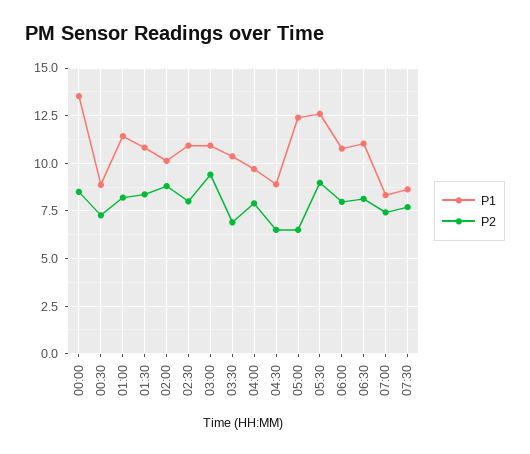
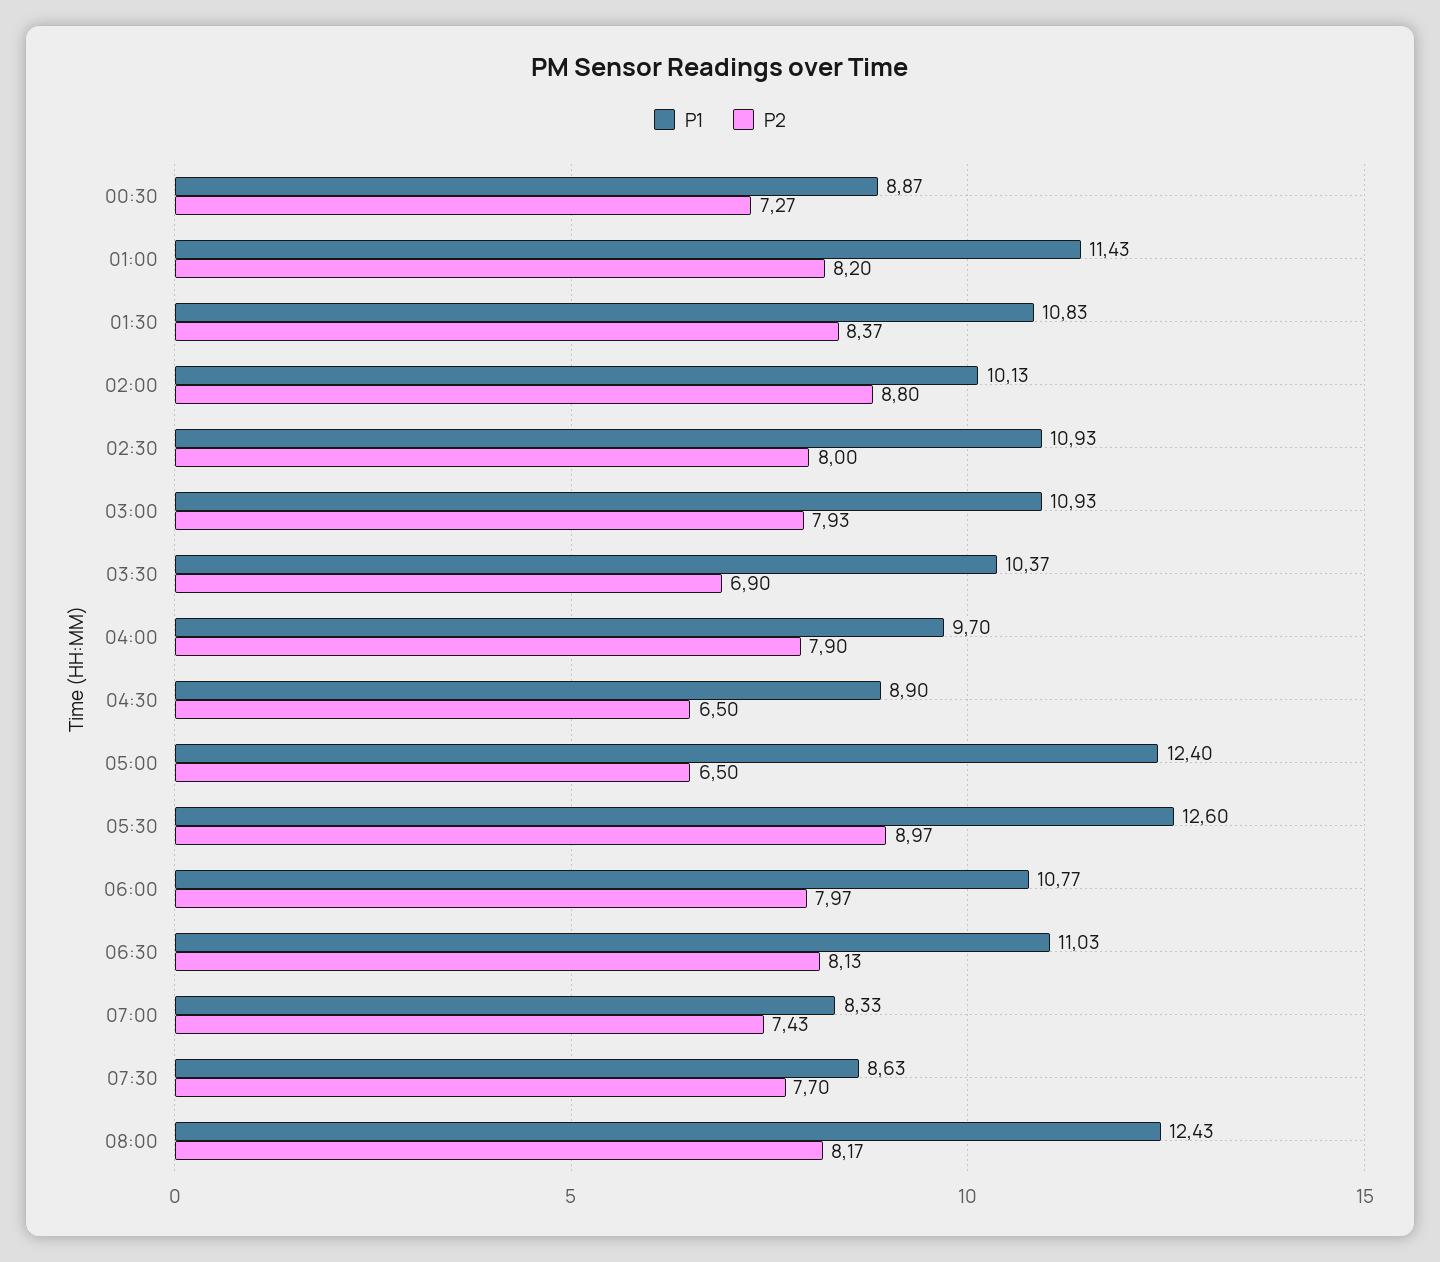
P1, 00:00: 13.5 -> none
P2, 00:00: 8.5 -> none
P2, 03:00: 9.5 -> 7.93
P1, 08:00: none -> 12.43
P2, 08:00: none -> 8.17

